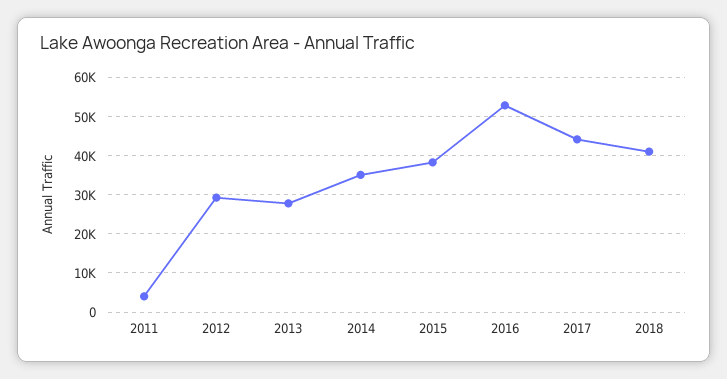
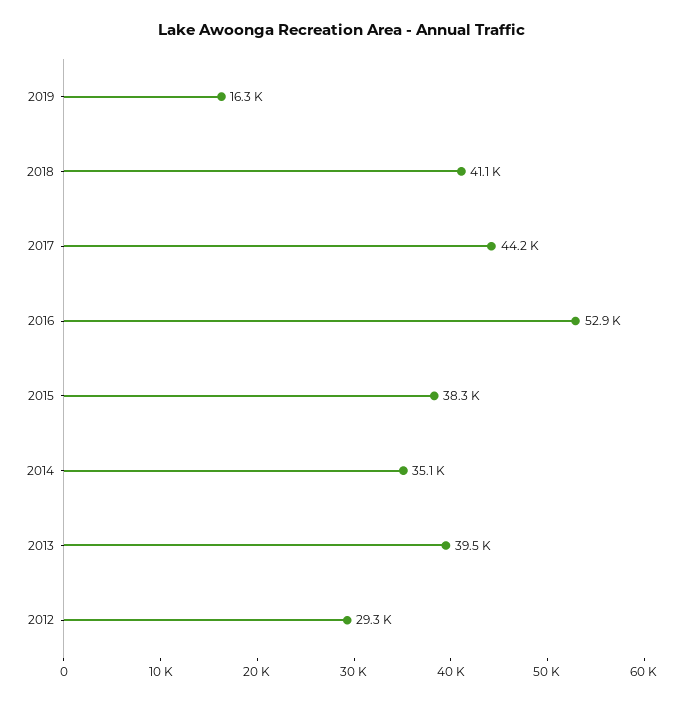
2011: 4000 -> none
2013: 28000 -> 39500
2019: none -> 16300

